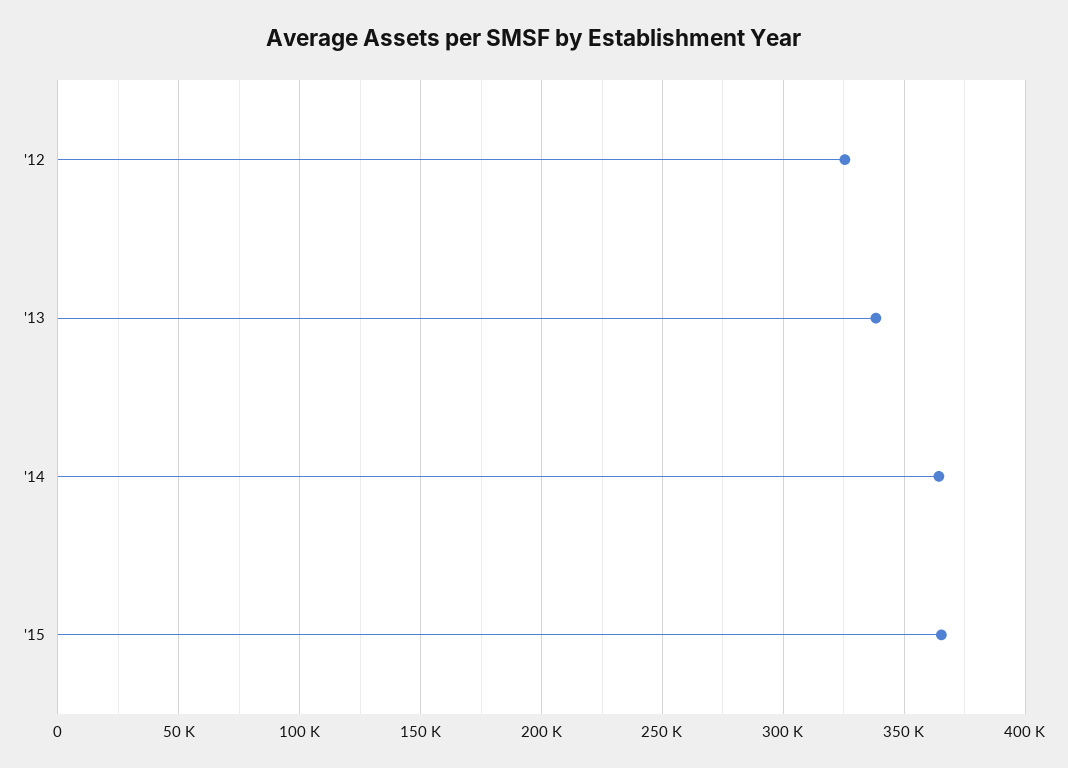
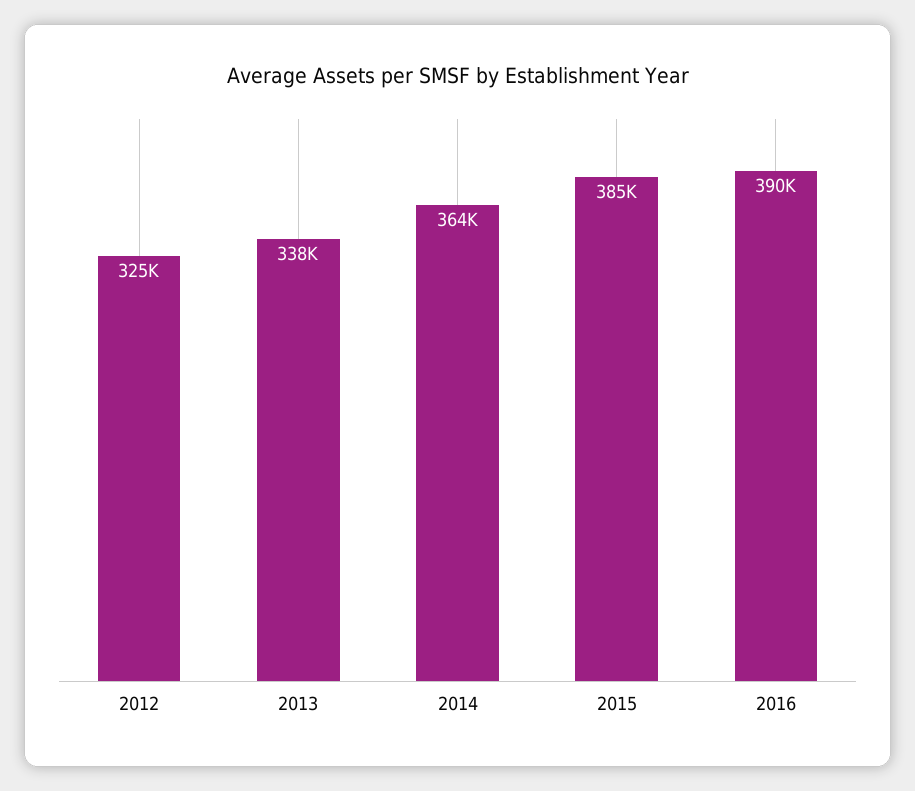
'15: 365000 -> 385000
2016: none -> 390000

